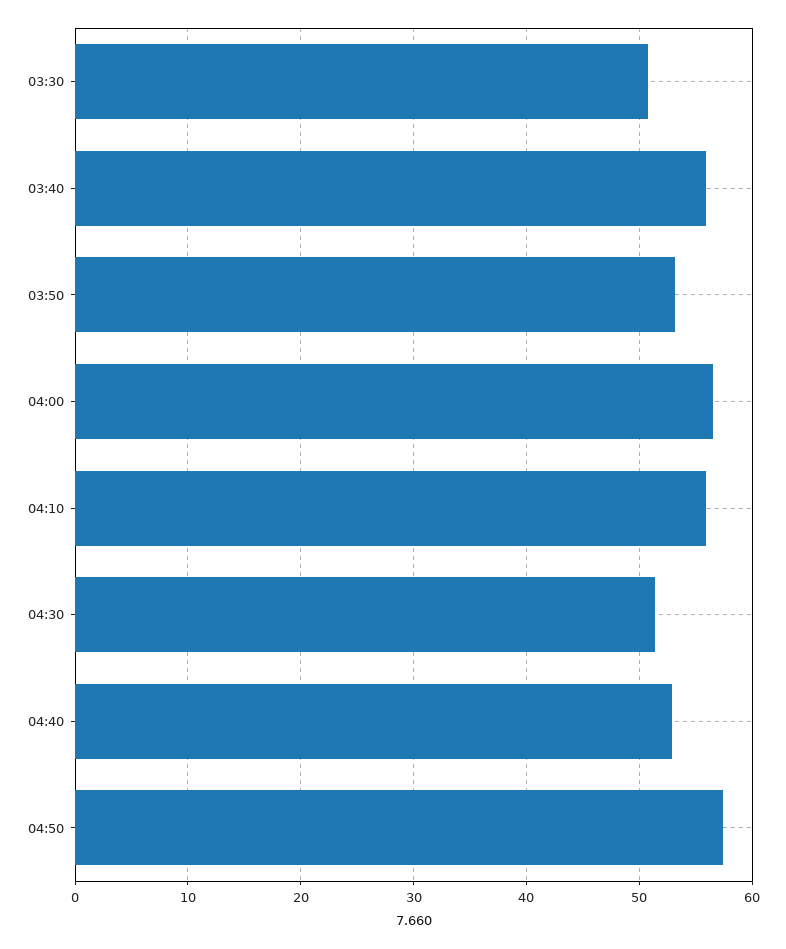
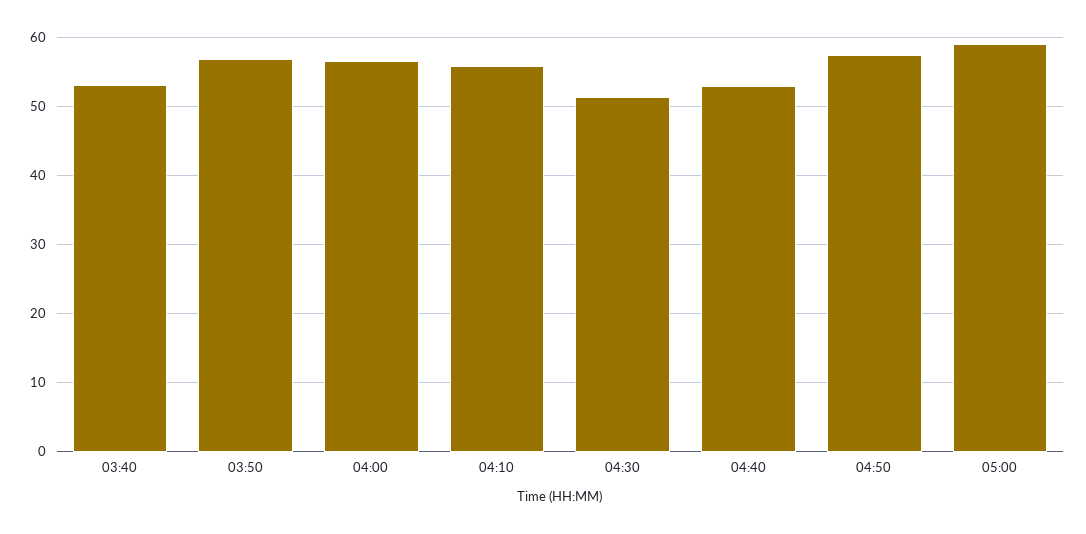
03:30: 51 -> none
03:40: 56 -> 53
03:50: 53 -> 57
05:00: none -> 59

